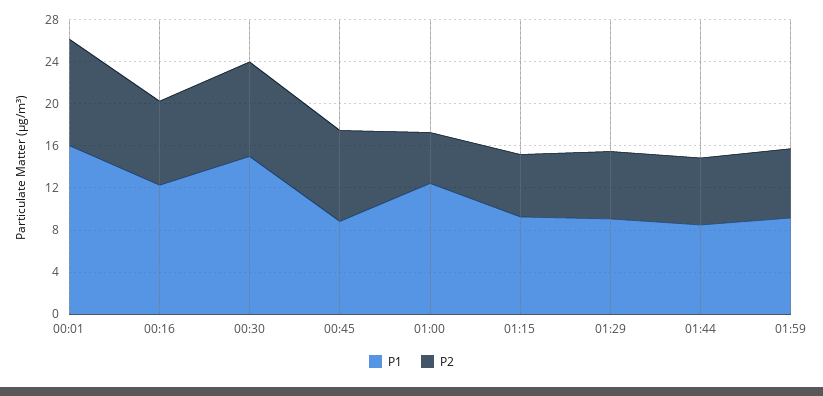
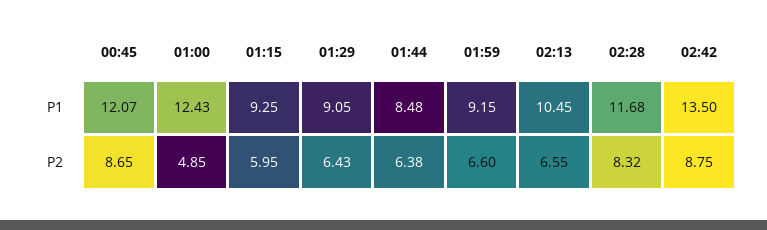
P1, 00:01: 16 -> none
P2, 00:01: 10 -> none
P1, 00:16: 12 -> none
P2, 00:16: 8 -> none
P1, 00:30: 15 -> none
P2, 00:30: 9 -> none
P1, 00:45: 9 -> 12.07
P1, 02:13: none -> 10.45
P1, 02:28: none -> 11.68
P1, 02:42: none -> 13.5
P2, 02:13: none -> 6.55
P2, 02:28: none -> 8.32
P2, 02:42: none -> 8.75

